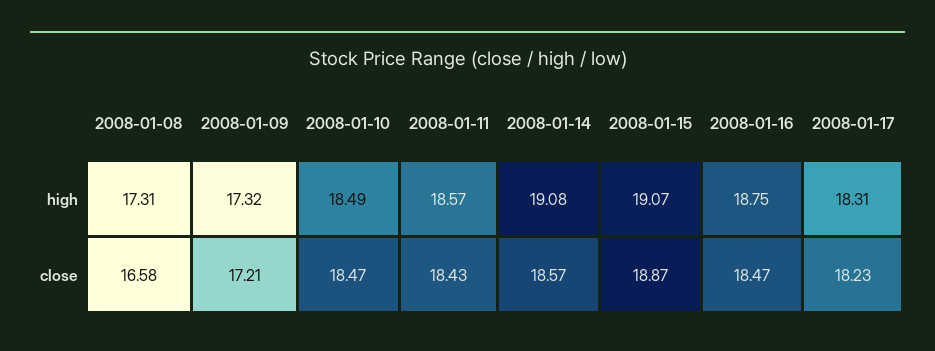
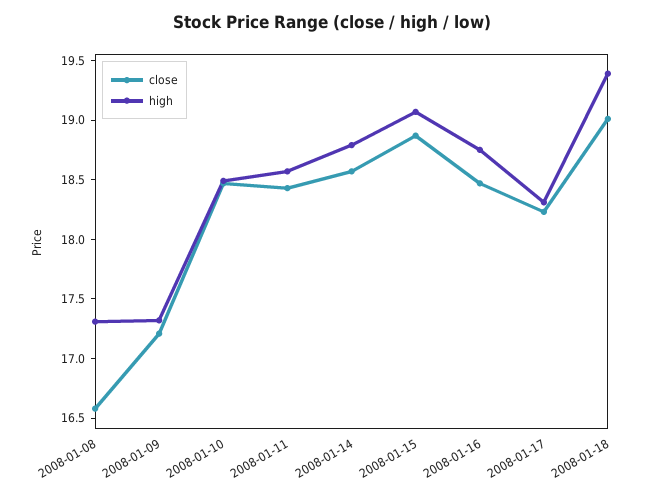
high, 2008-01-14: 19.08 -> 18.8
close, 2008-01-18: none -> 19
high, 2008-01-18: none -> 19.4

